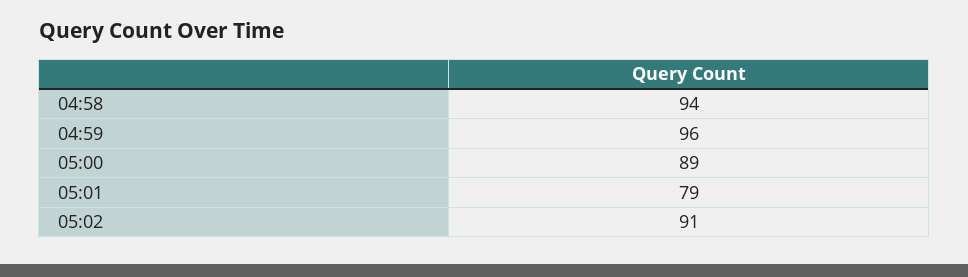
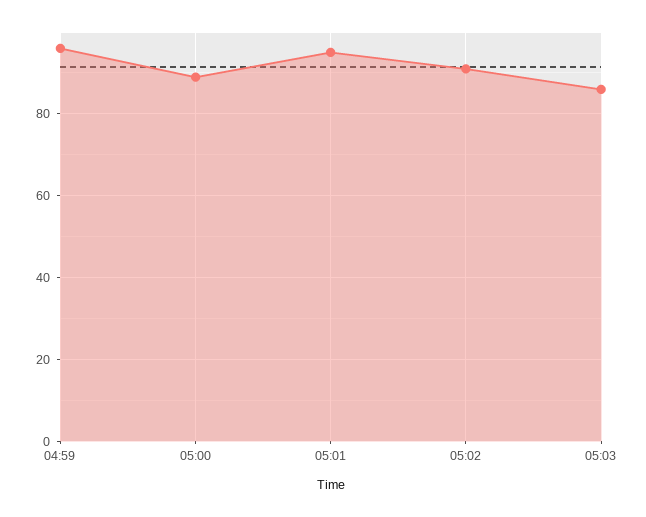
04:58: 94 -> none
05:01: 79 -> 95
05:03: none -> 85

